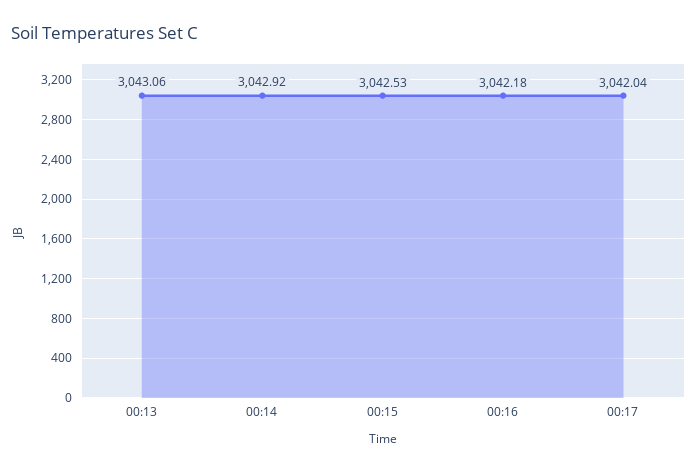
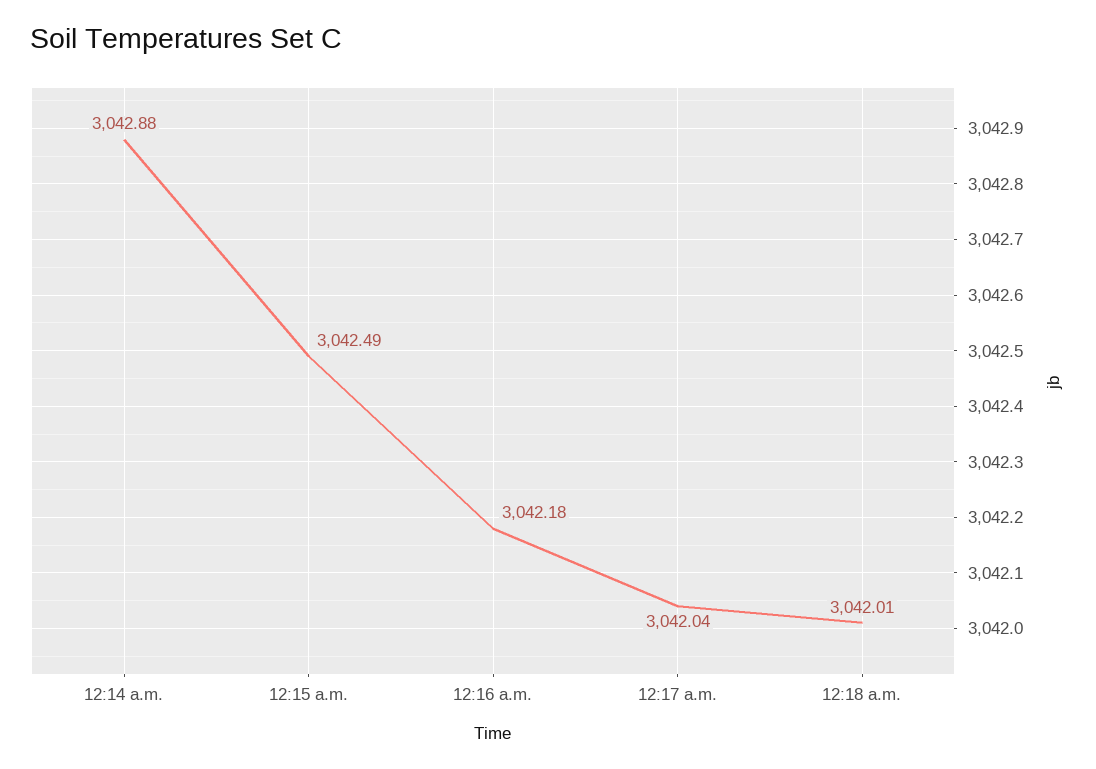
00:13: 3043.06 -> none
00:14: 3042.92 -> 3042.88
00:15: 3042.53 -> 3042.49
12:18 a.m.: none -> 3042.01

